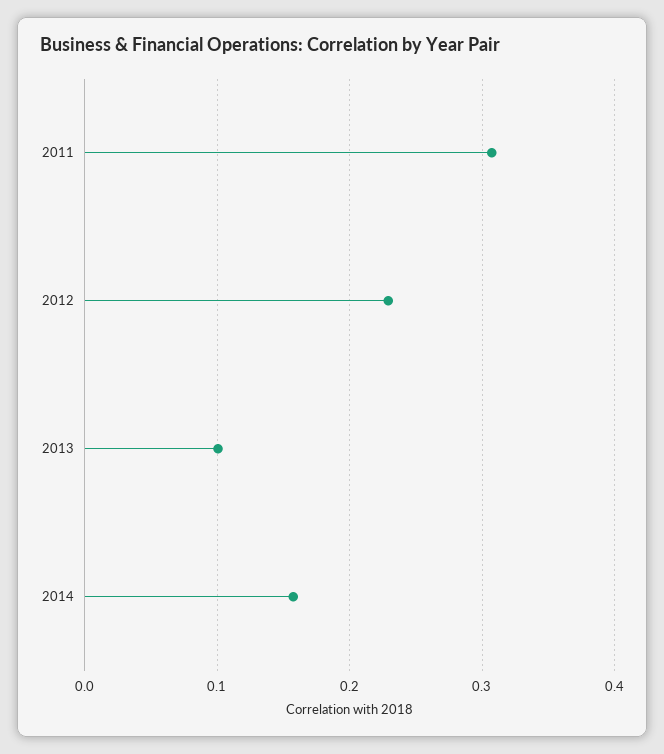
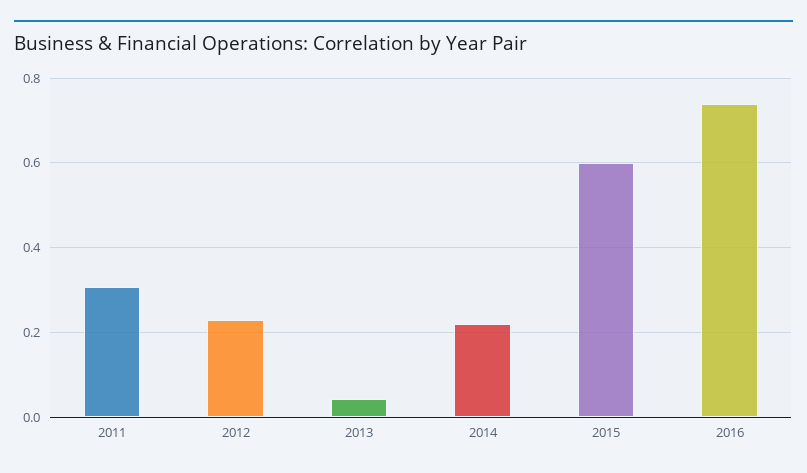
2013: 0.1 -> 0.04
2014: 0.16 -> 0.22
2015: none -> 0.6
2016: none -> 0.74

